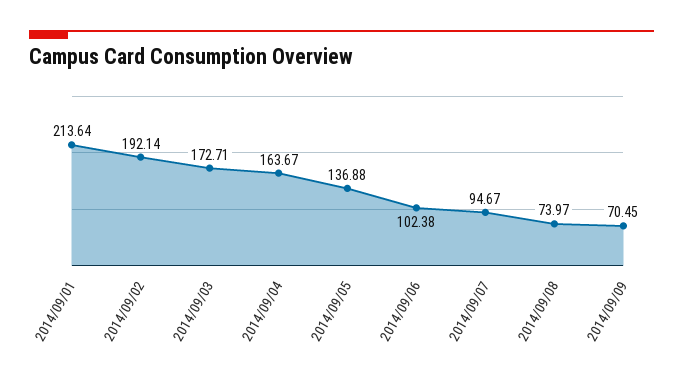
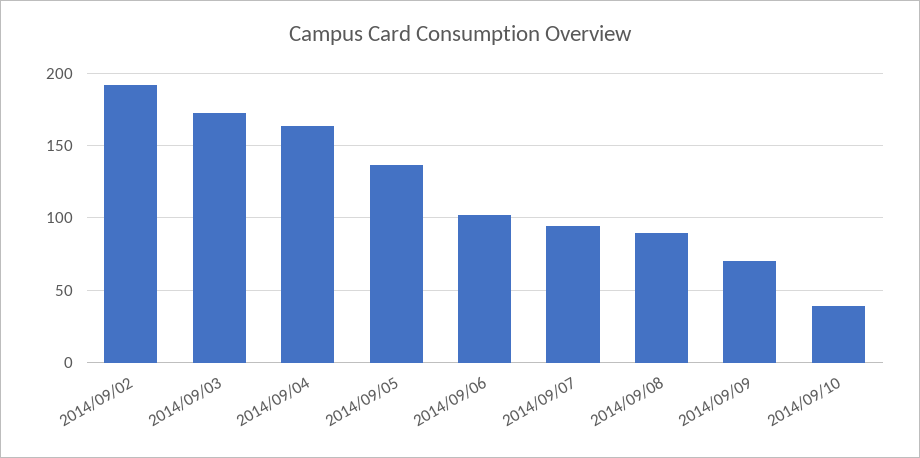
2014/09/01: 213.64 -> none
2014/09/08: 73.97 -> 90
2014/09/10: none -> 40

